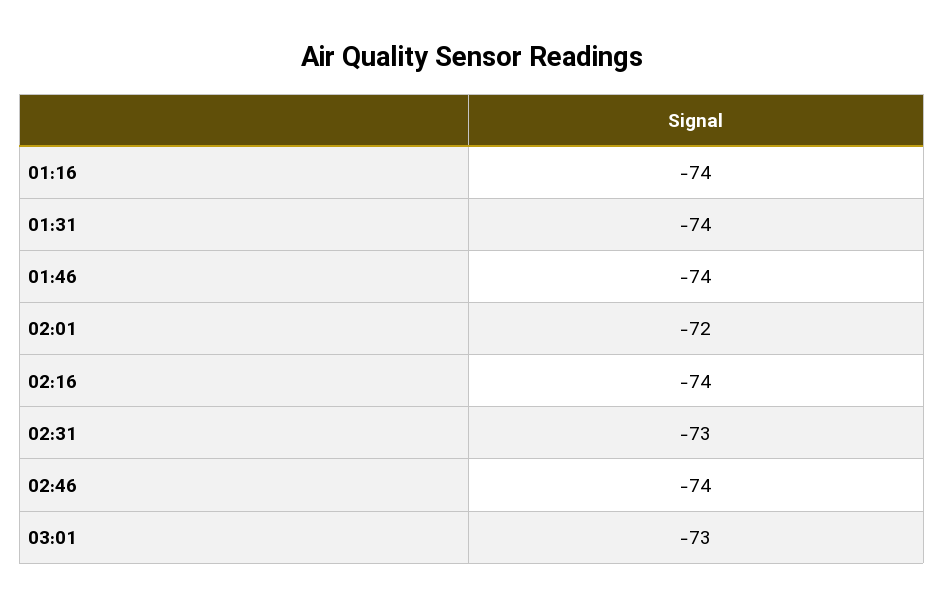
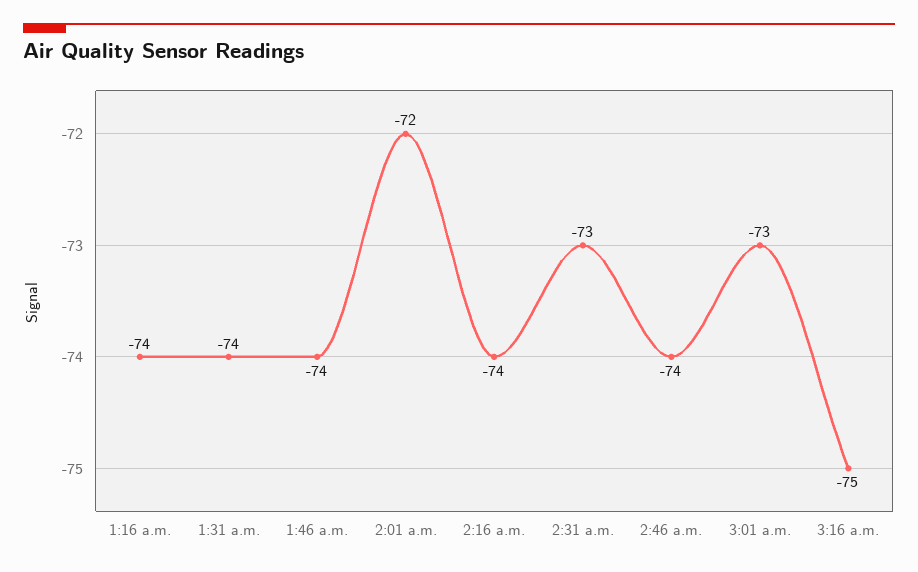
3:16 a.m.: none -> -75

